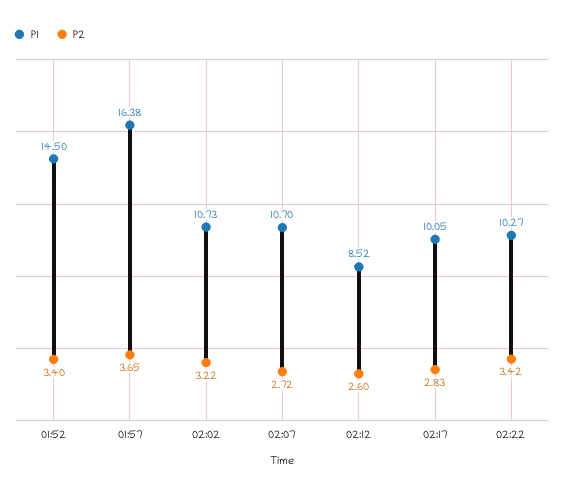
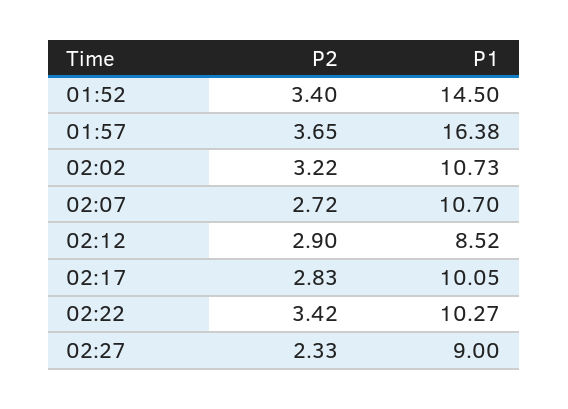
P2, 02:12: 2.6 -> 2.9
P2, 02:27: none -> 2.33
P1, 02:27: none -> 9

